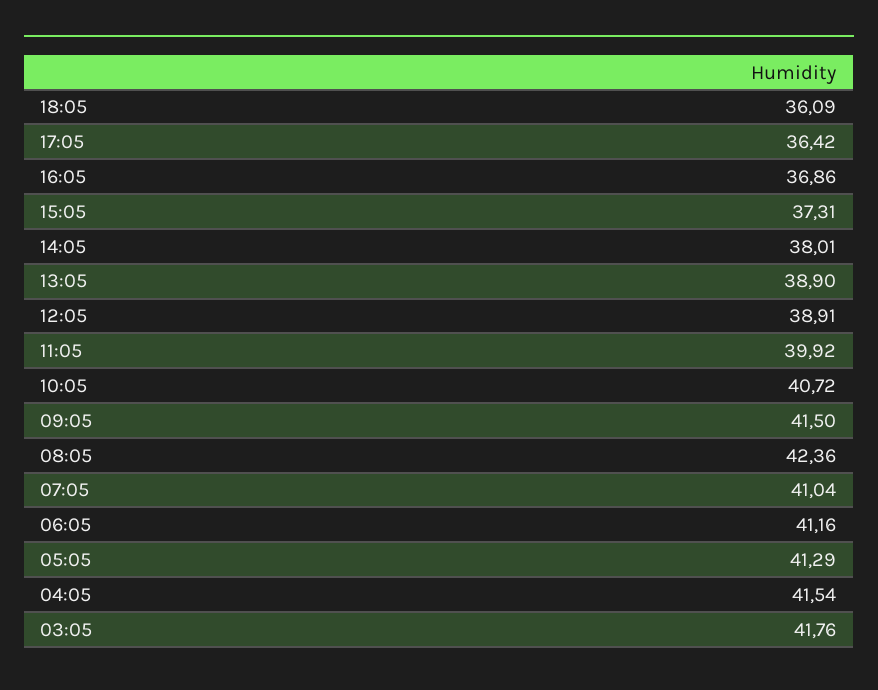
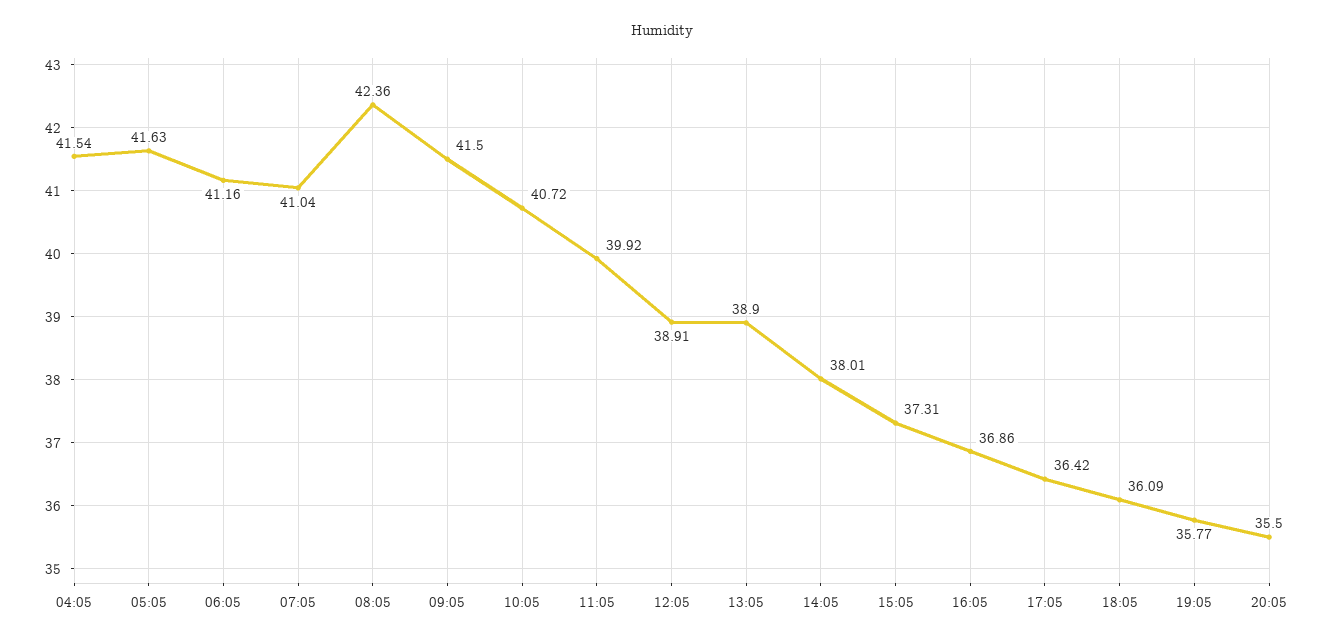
05:05: 41.29 -> 41.63
03:05: 41.76 -> none
19:05: none -> 35.77
20:05: none -> 35.5

